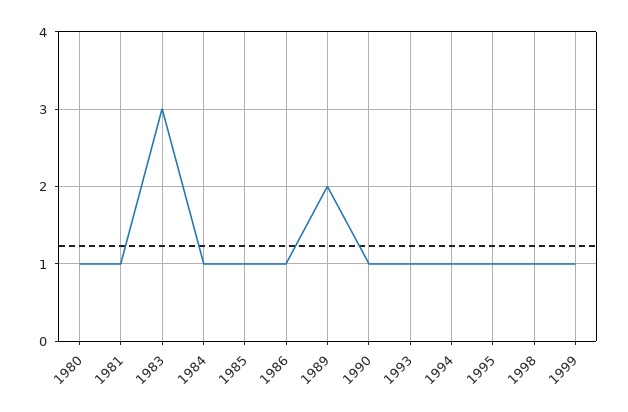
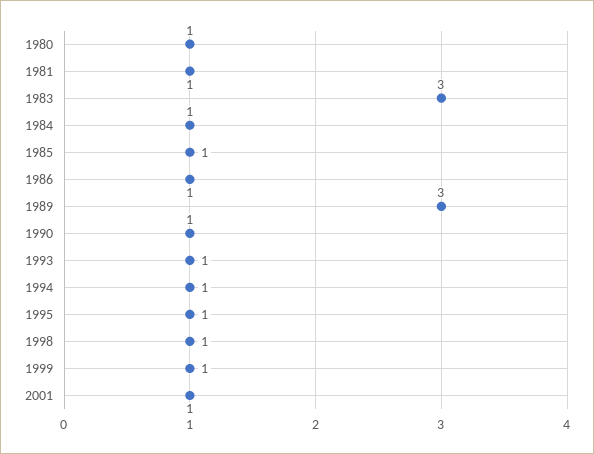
1989: 2 -> 3
2001: none -> 1

